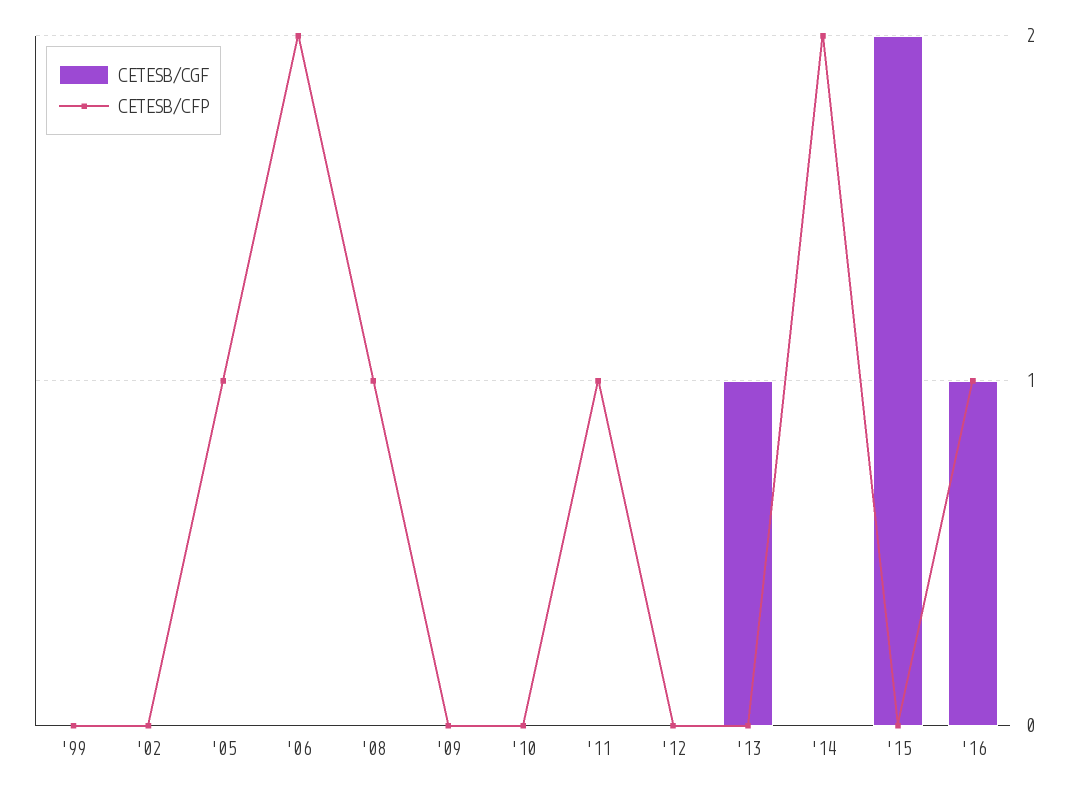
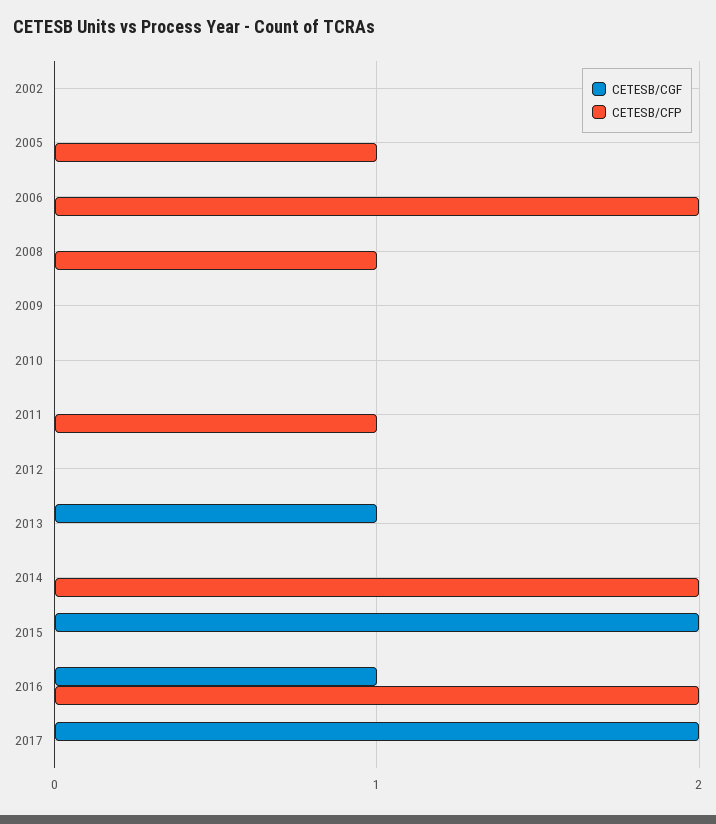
CETESB/CGF, '99: 0 -> none
CETESB/CFP, '99: 0 -> none
CETESB/CFP, '16: 1 -> 2
CETESB/CGF, 2017: none -> 2
CETESB/CFP, 2017: none -> 0

